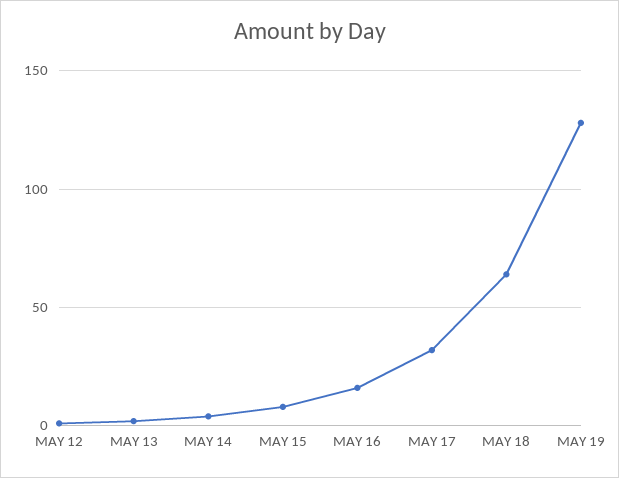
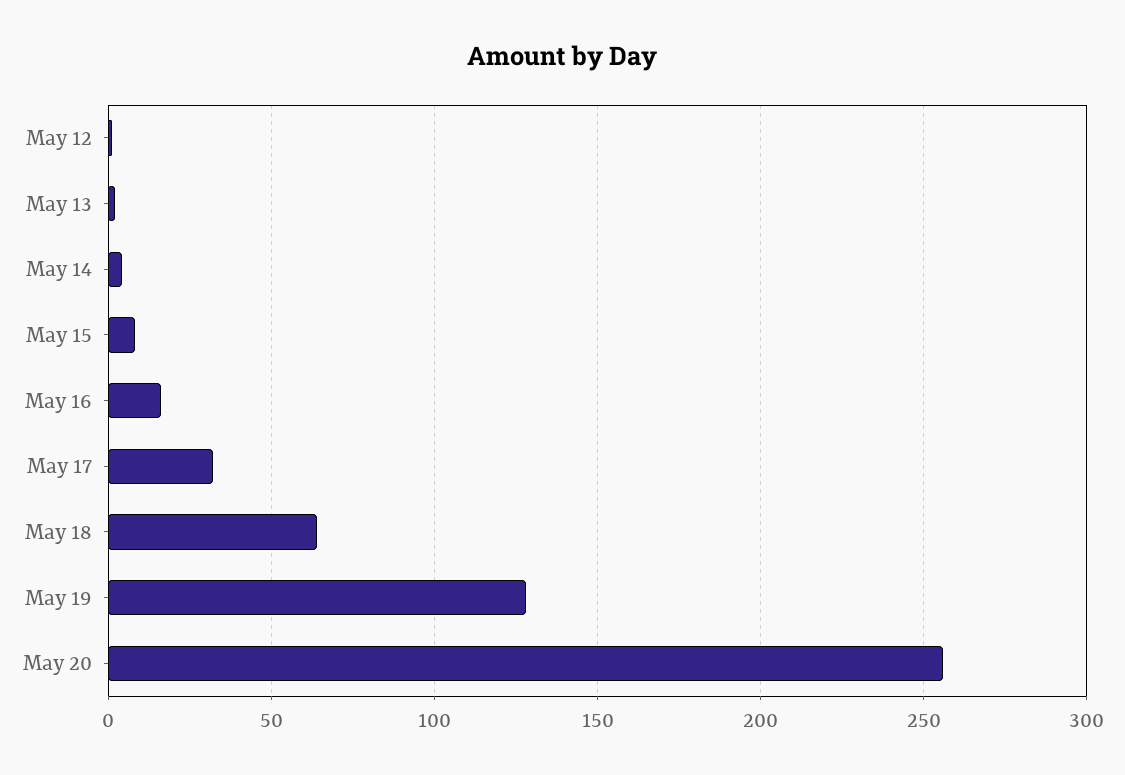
May 20: none -> 255

